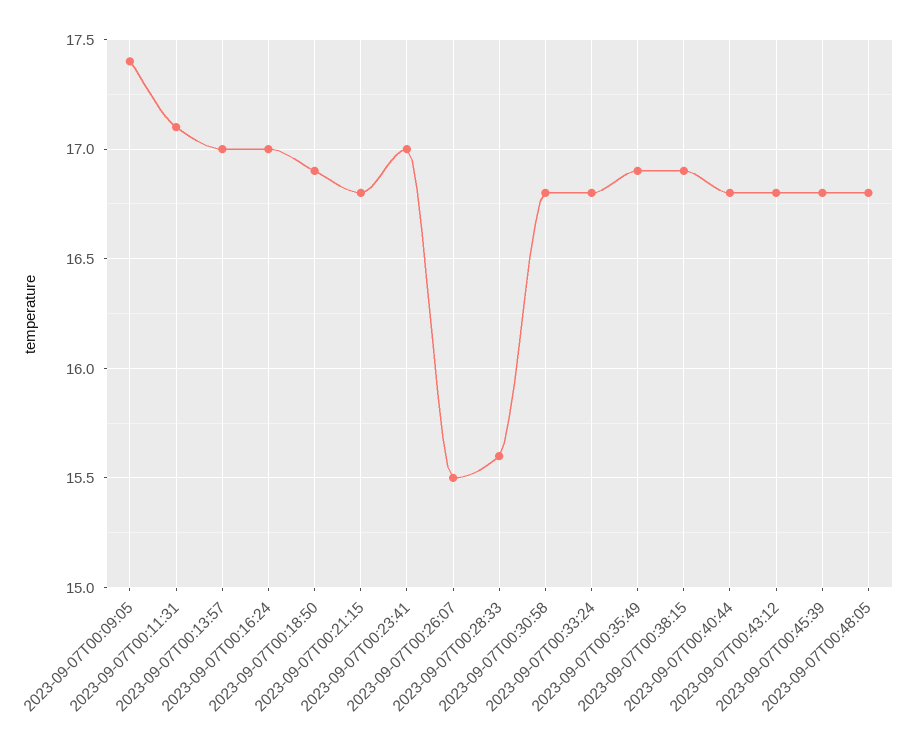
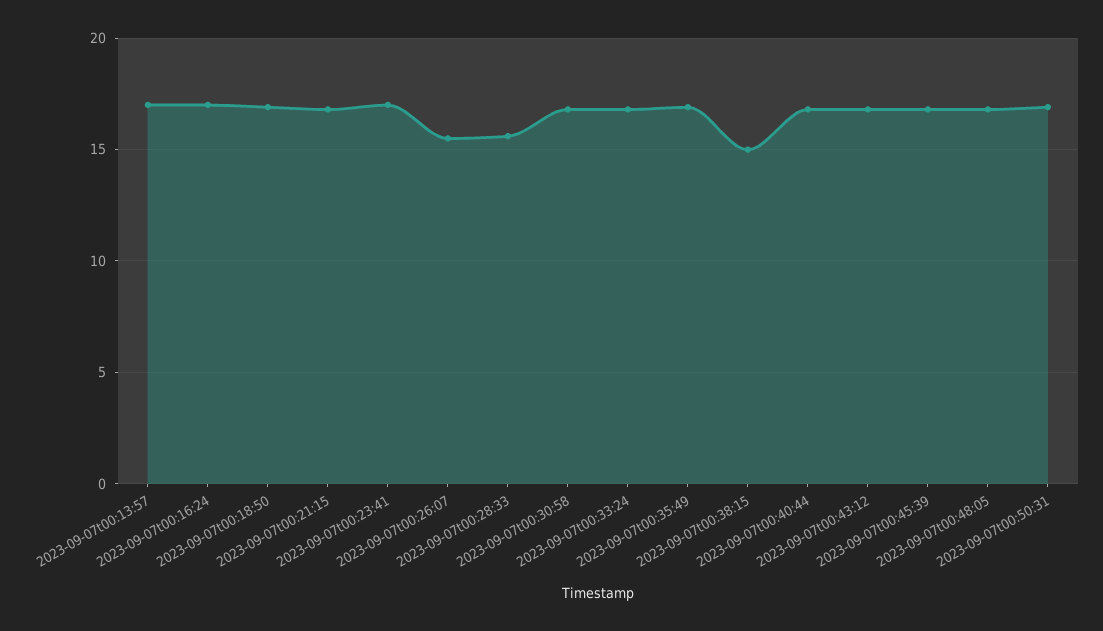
2023-09-07T00:09:05: 17.4 -> none
2023-09-07T00:11:31: 17.1 -> none
2023-09-07T00:38:15: 16.9 -> 15
2023-09-07t00:50:31: none -> 17

